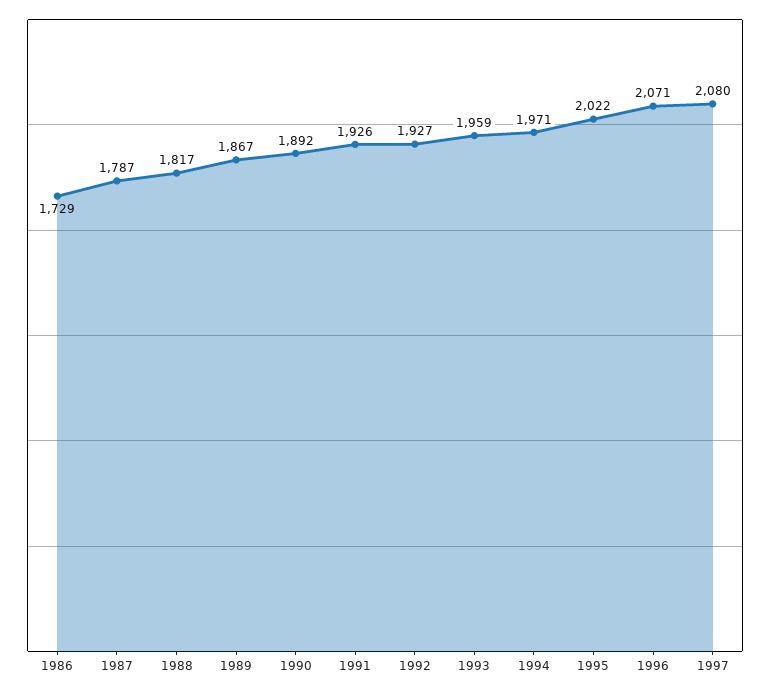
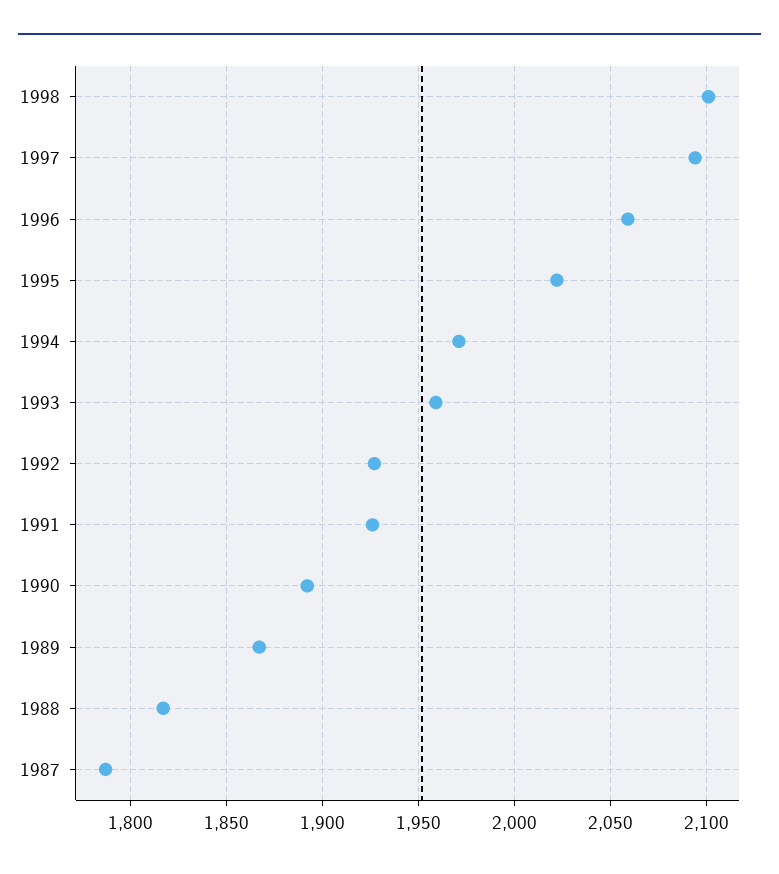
1986: 1729 -> none
1996: 2071 -> 2060
1997: 2080 -> 2095
1998: none -> 2100

